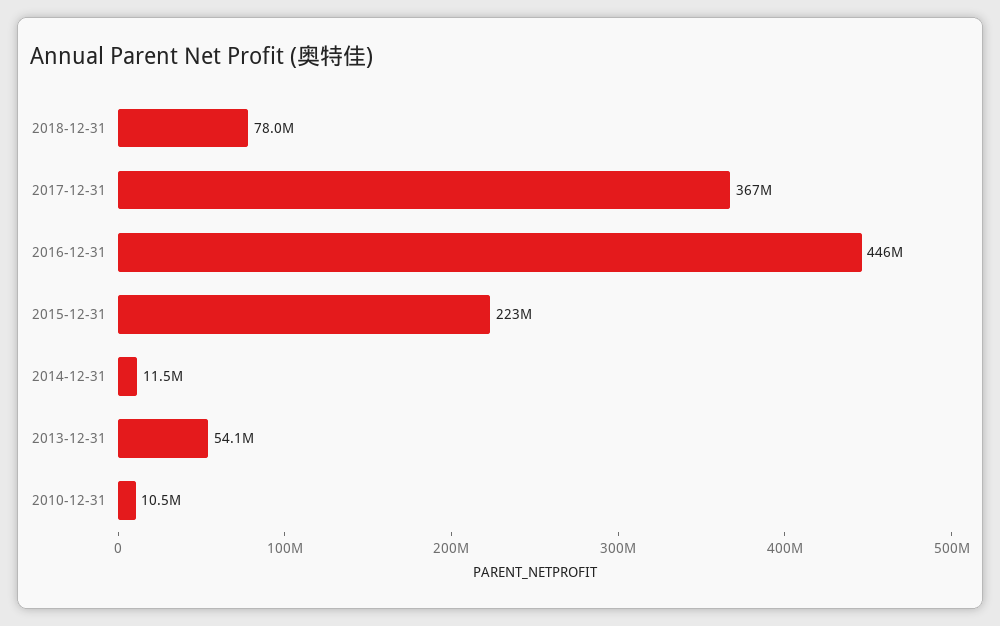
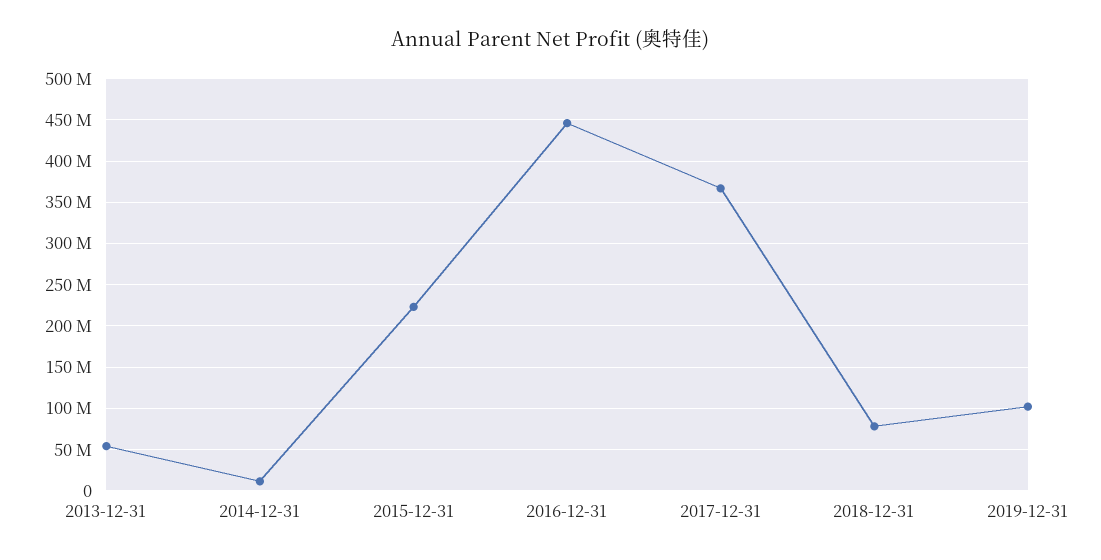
2010-12-31: 10500000 -> none
2019-12-31: none -> 100000000

